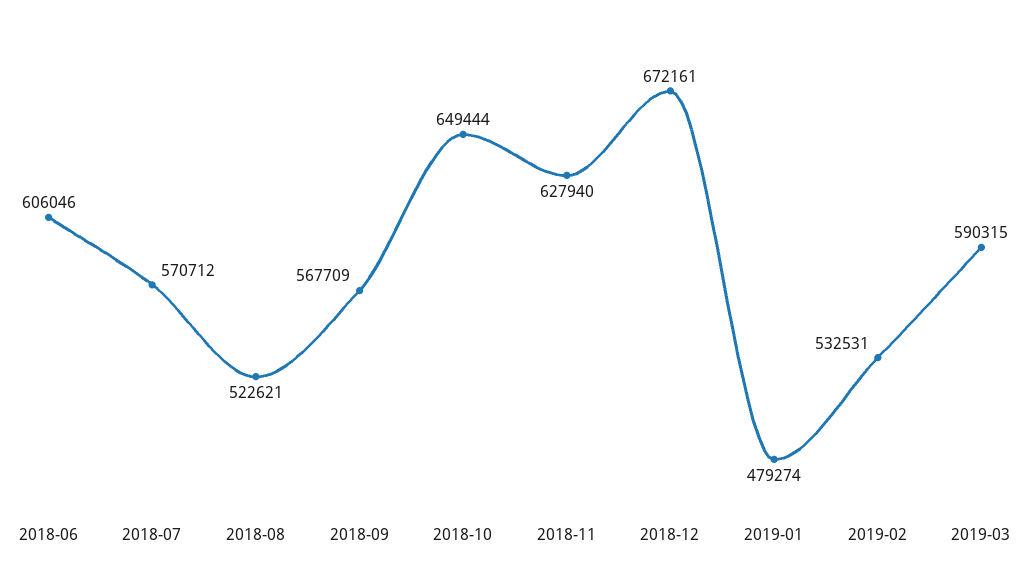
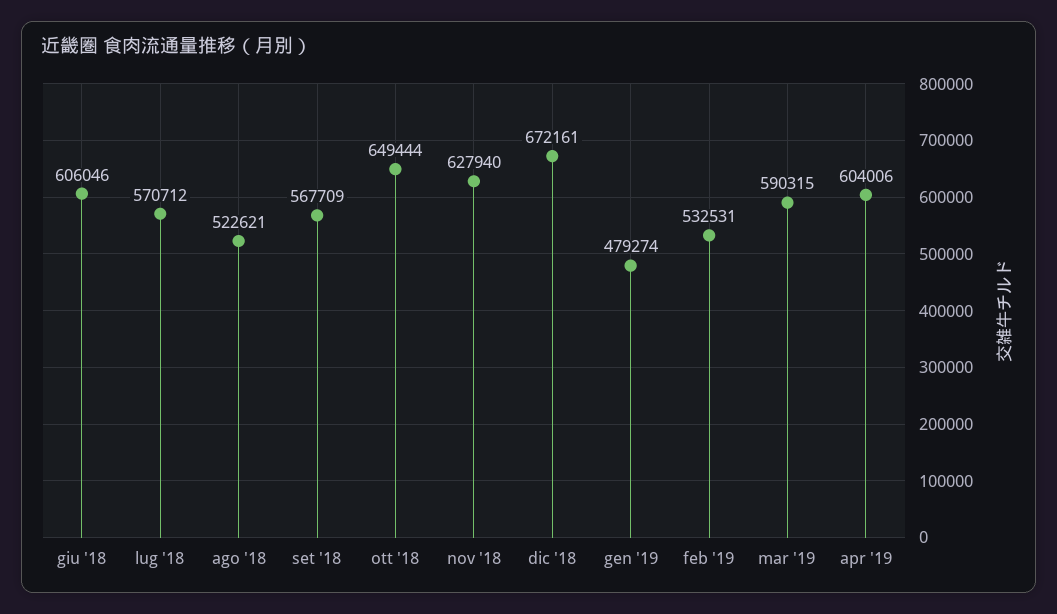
apr '19: none -> 604006

